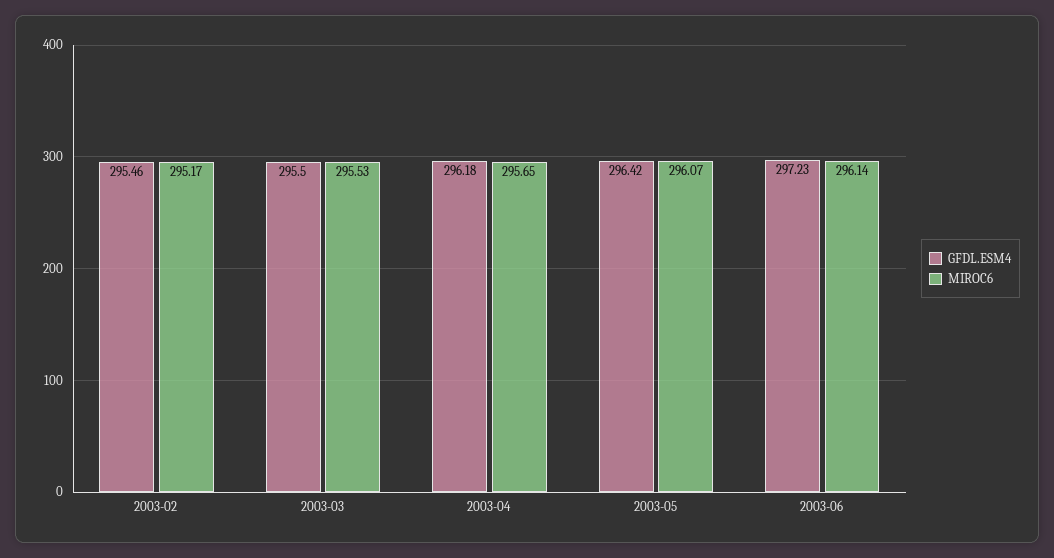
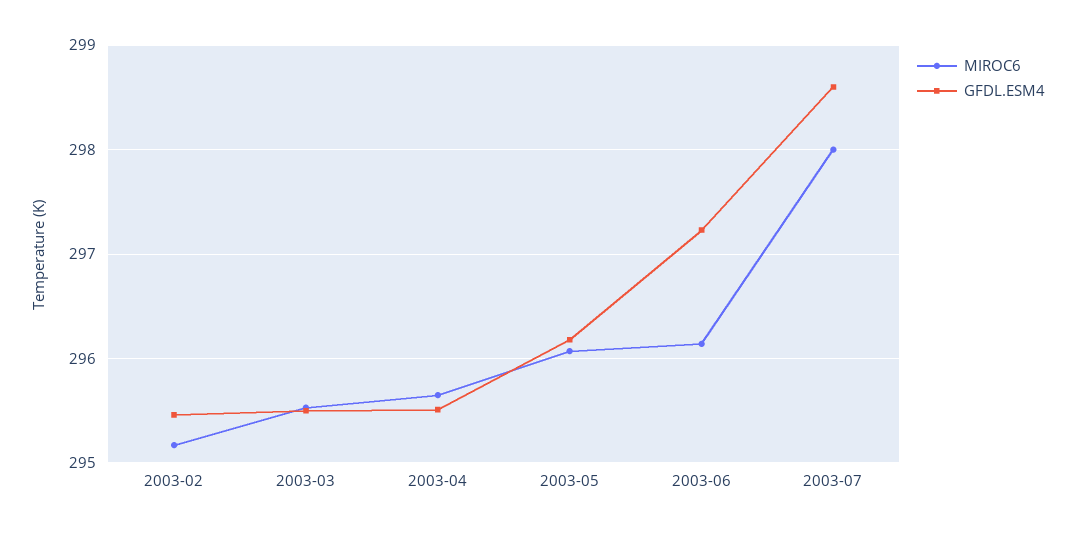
GFDL.ESM4, 2003-04: 296.18 -> 295.5
GFDL.ESM4, 2003-05: 296.42 -> 296.2
MIROC6, 2003-07: none -> 298
GFDL.ESM4, 2003-07: none -> 298.6

